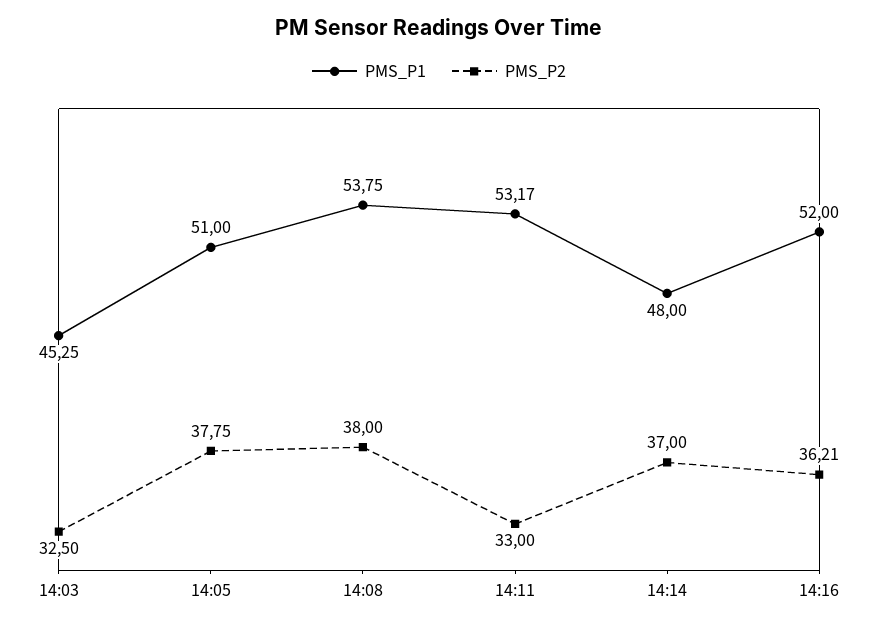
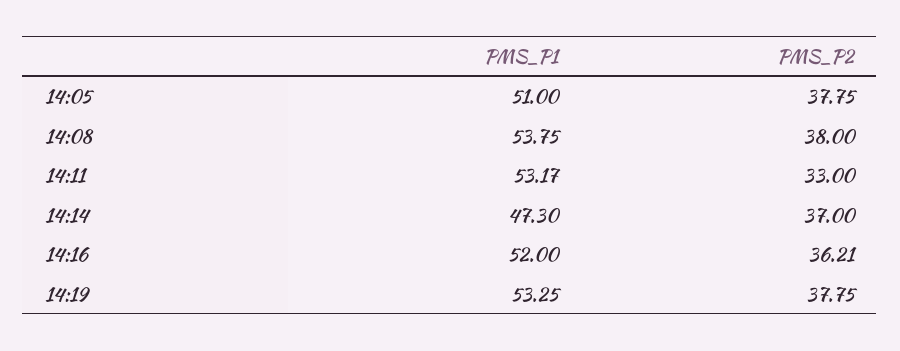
PMS_P1, 14:03: 45.25 -> none
PMS_P2, 14:03: 32.5 -> none
PMS_P1, 14:14: 48 -> 47.3
PMS_P1, 14:19: none -> 53.25
PMS_P2, 14:19: none -> 37.75

